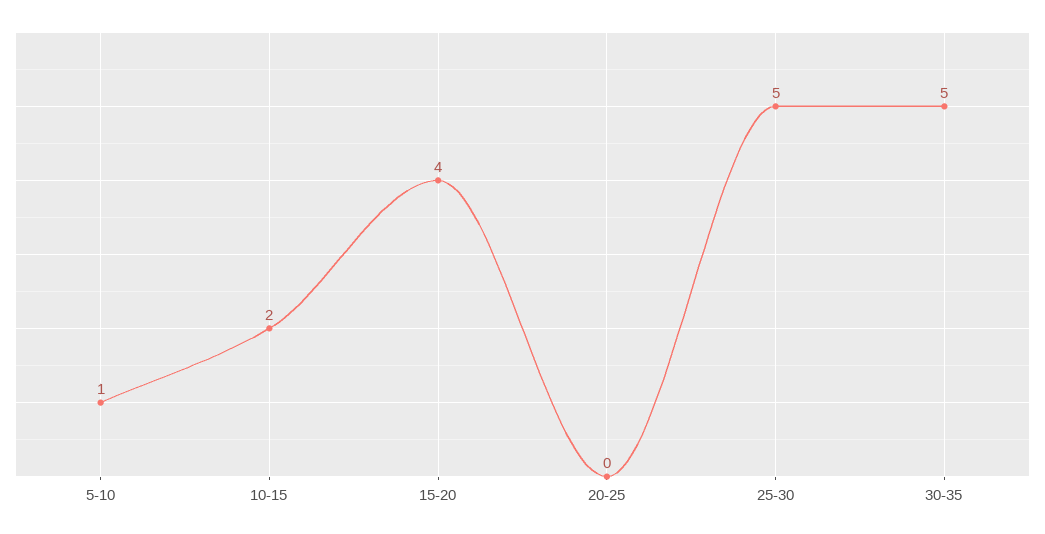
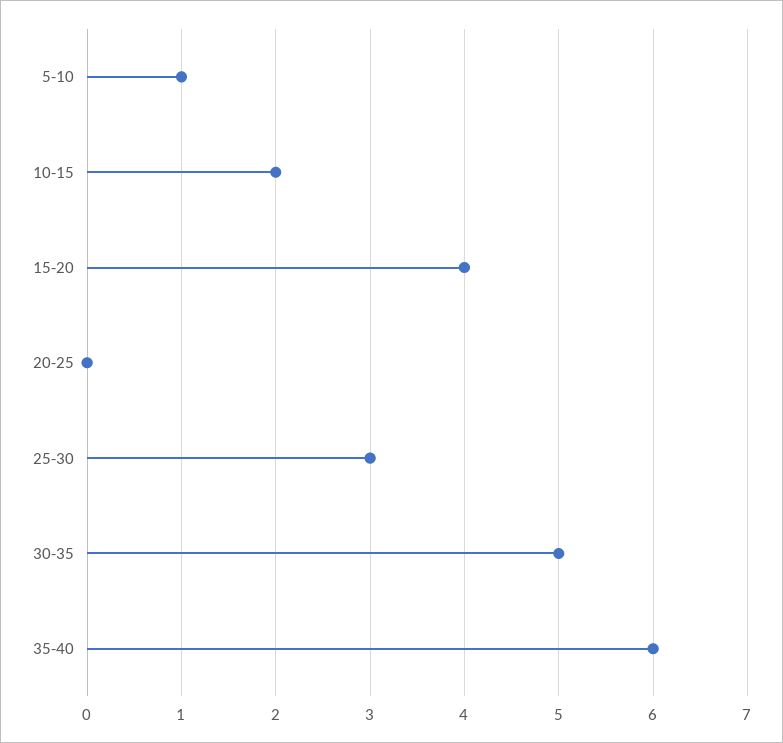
25-30: 5 -> 3
35-40: none -> 6

